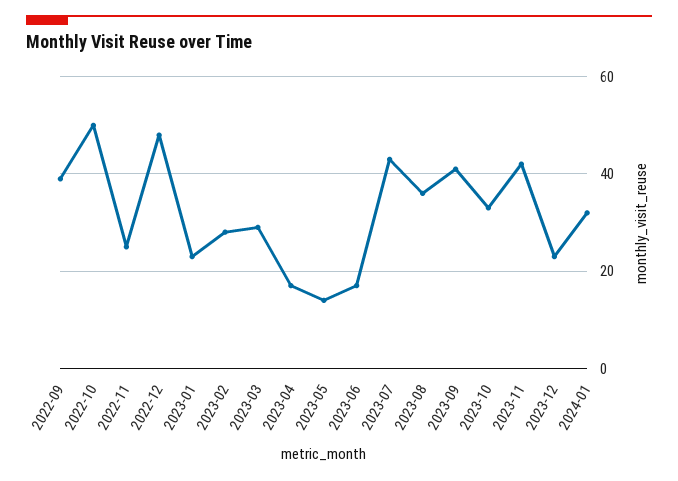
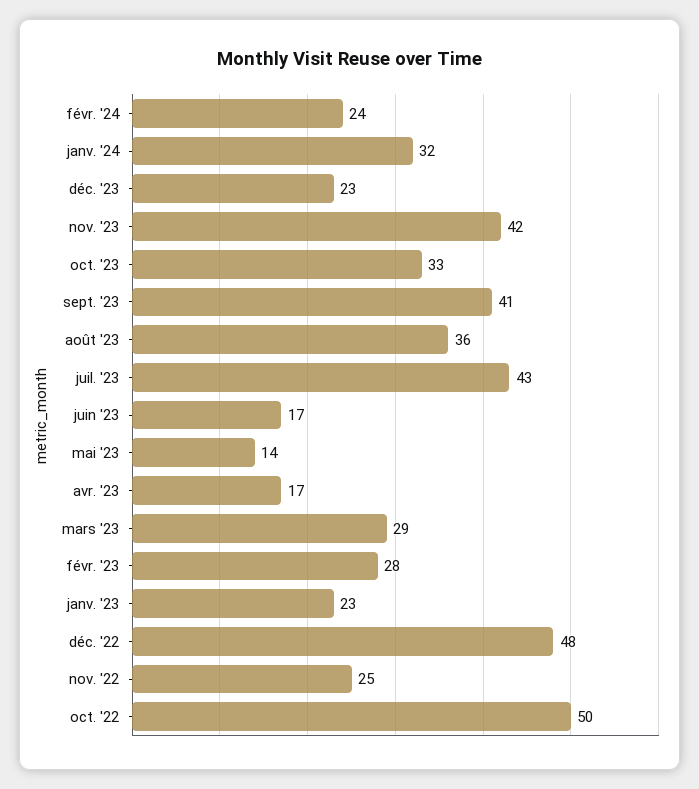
2022-09: 40 -> none
févr. '24: none -> 24

